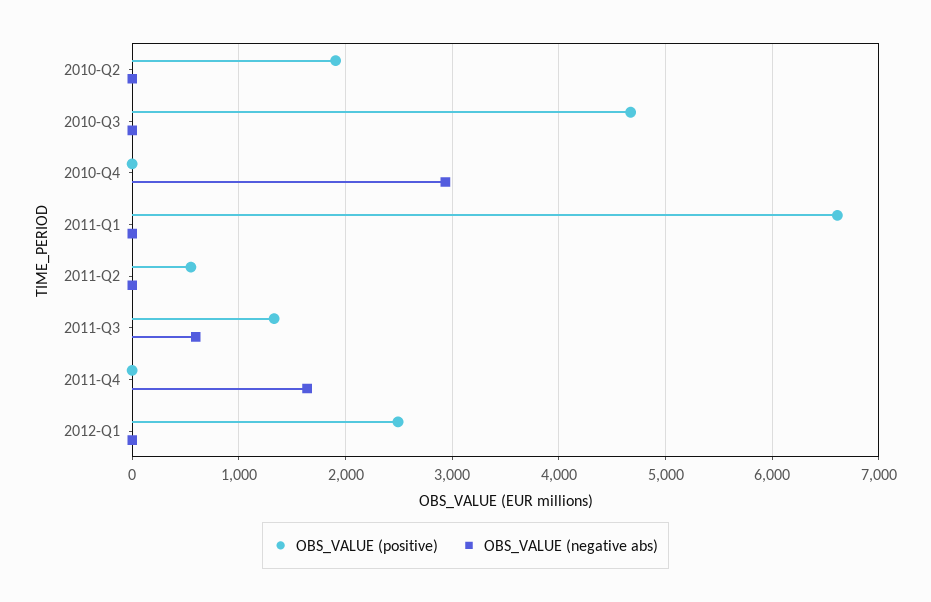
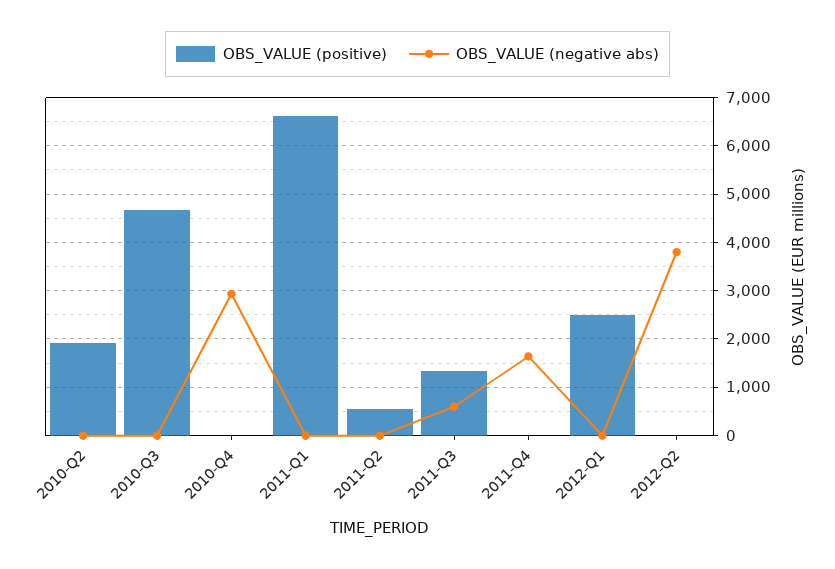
OBS_VALUE (positive), 2012-Q2: none -> 0
OBS_VALUE (negative abs), 2012-Q2: none -> 3800

